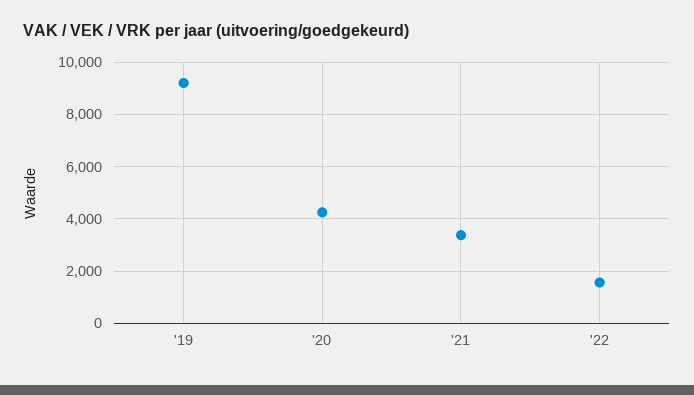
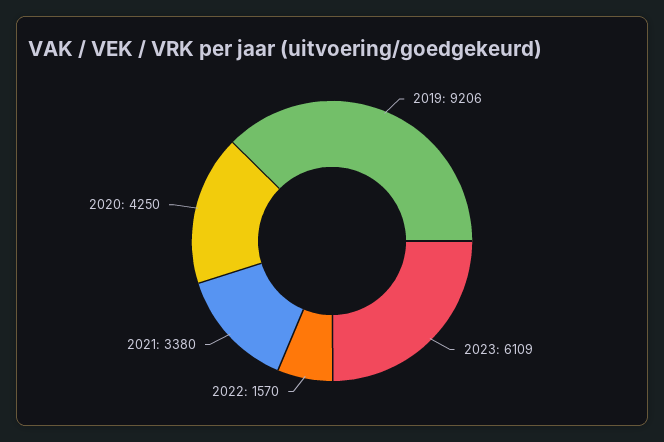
2023: none -> 6109

